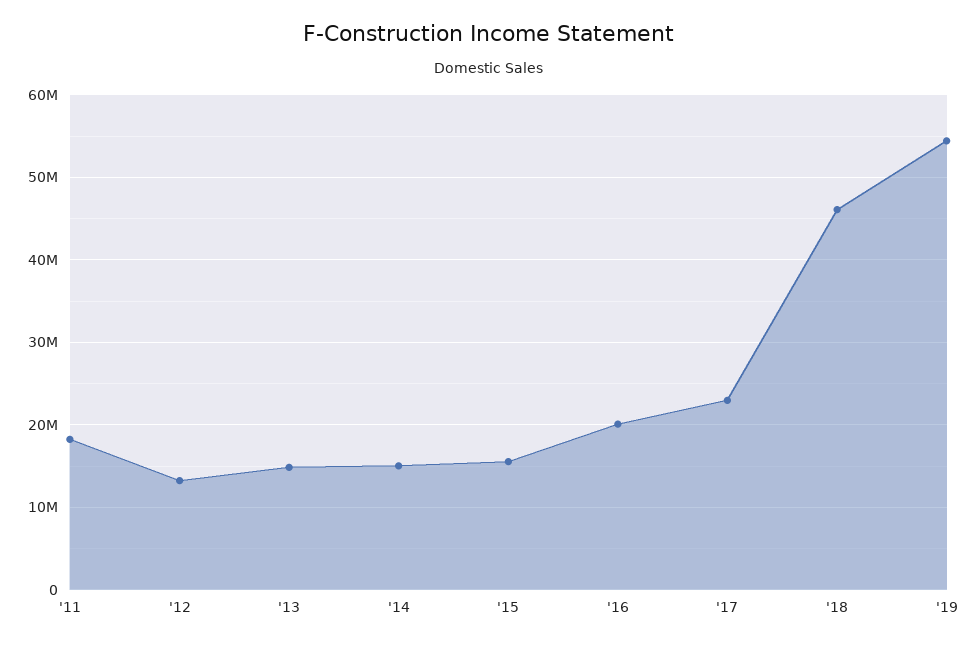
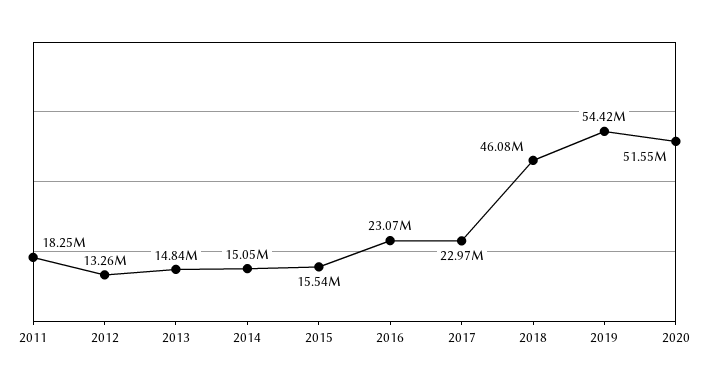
'16: 20000000 -> 23070000
2020: none -> 51550000

